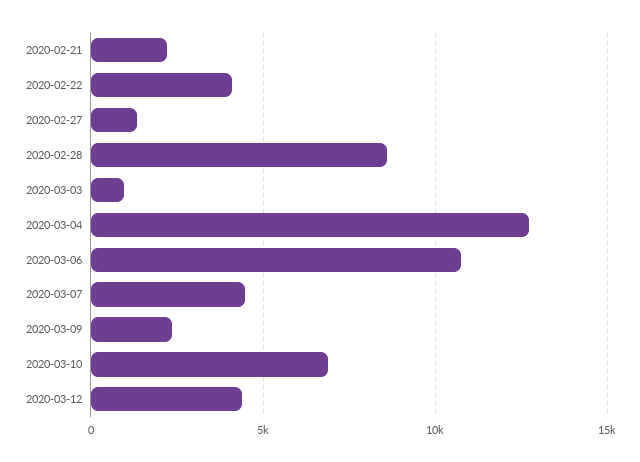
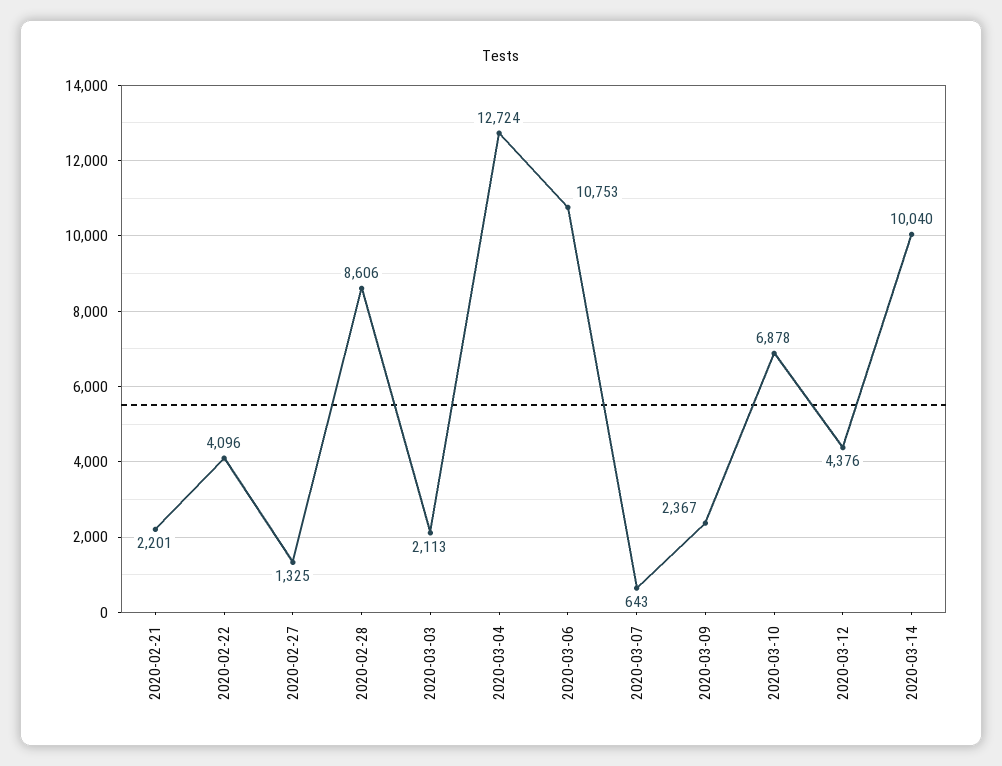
2020-03-03: 1000 -> 2113
2020-03-07: 4500 -> 643
2020-03-14: none -> 10040

